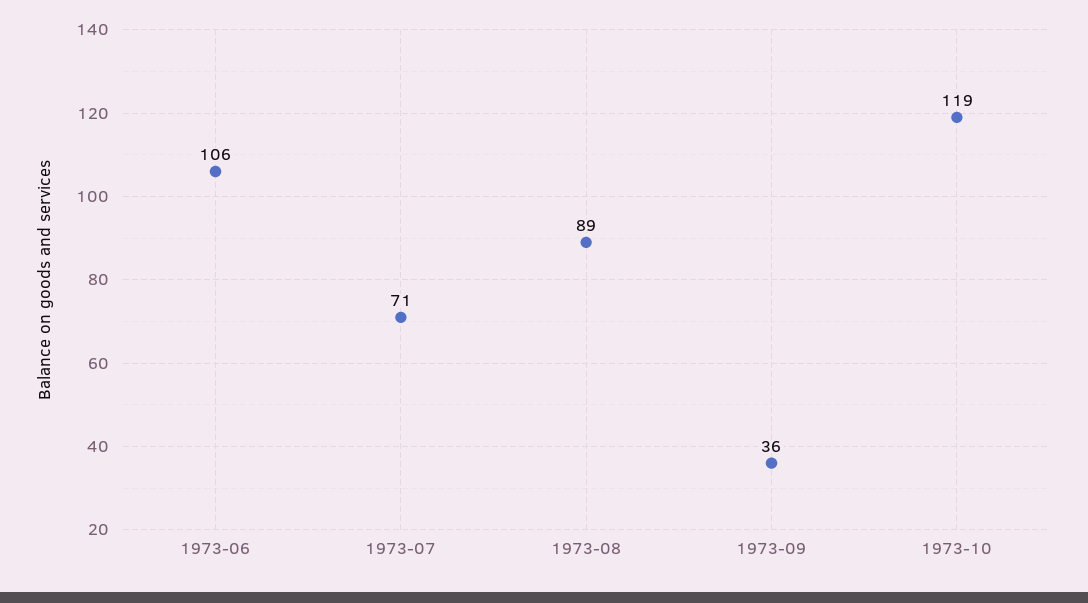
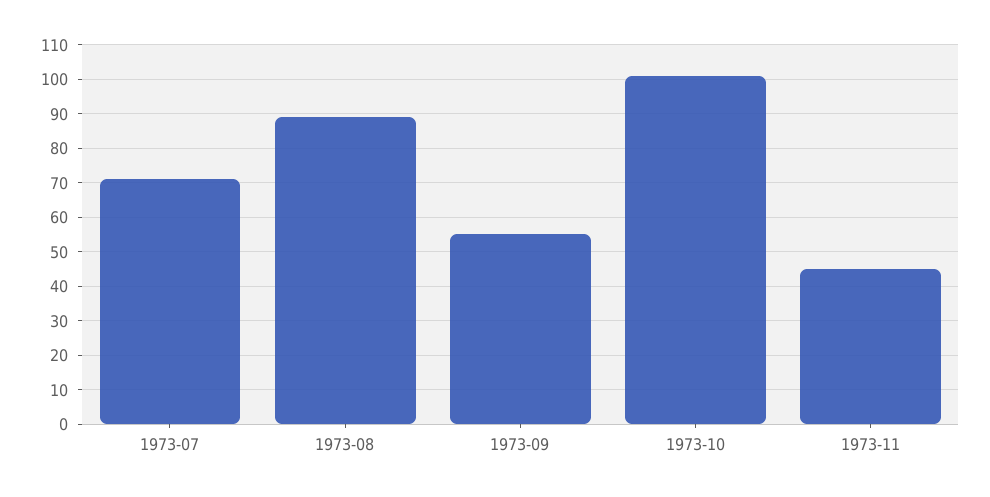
1973-06: 106 -> none
1973-09: 36 -> 55
1973-10: 119 -> 100
1973-11: none -> 45

